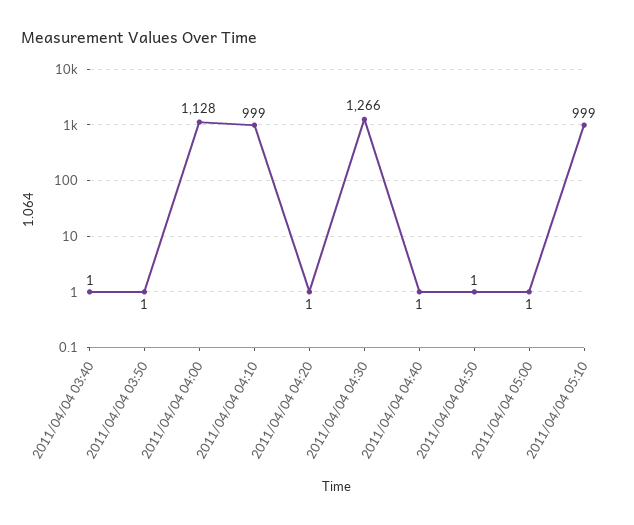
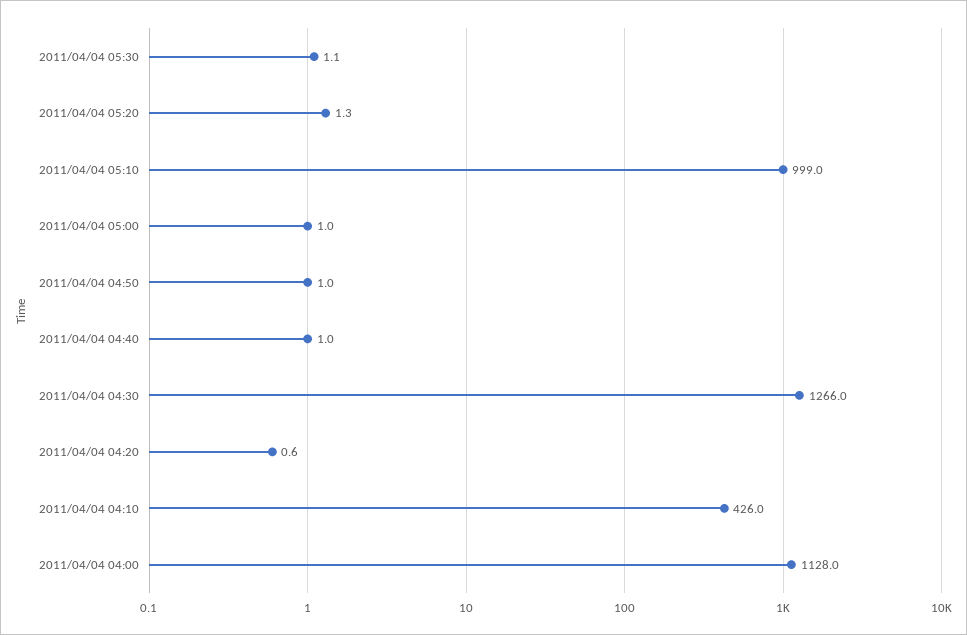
2011/04/04 03:40: 1 -> none
2011/04/04 03:50: 1 -> none
2011/04/04 04:10: 999 -> 426
2011/04/04 05:30: none -> 1.1
2011/04/04 05:20: none -> 1.3

